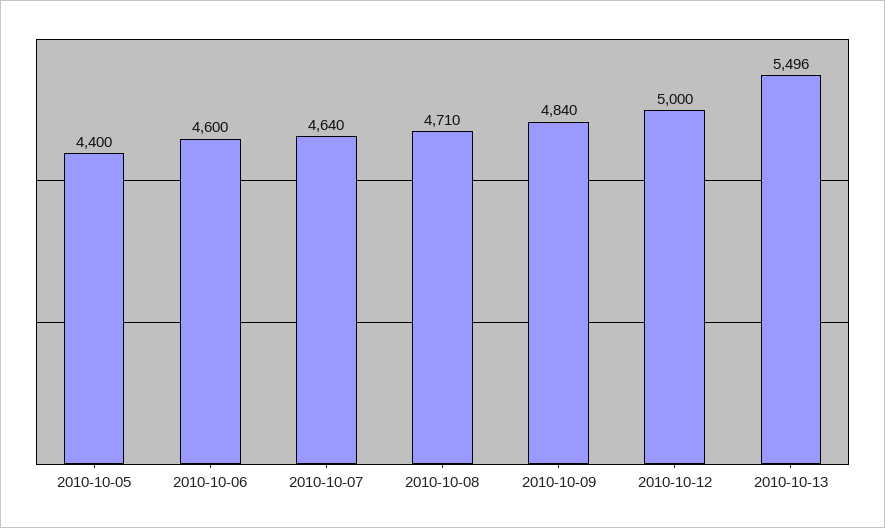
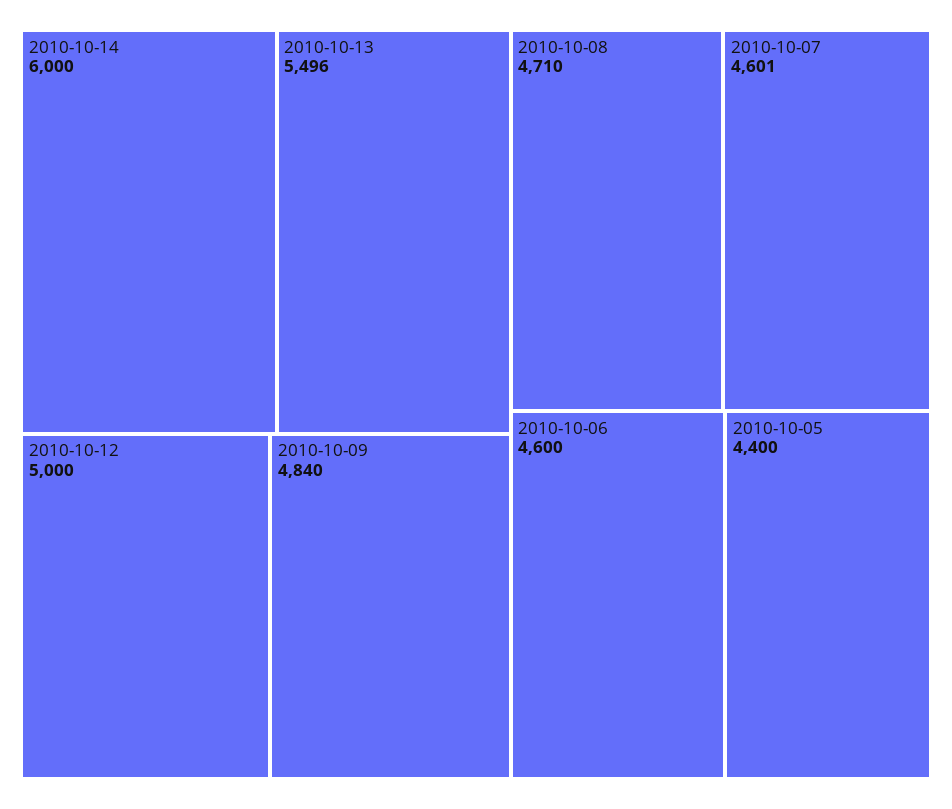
2010-10-07: 4640 -> 4601
2010-10-14: none -> 6000

